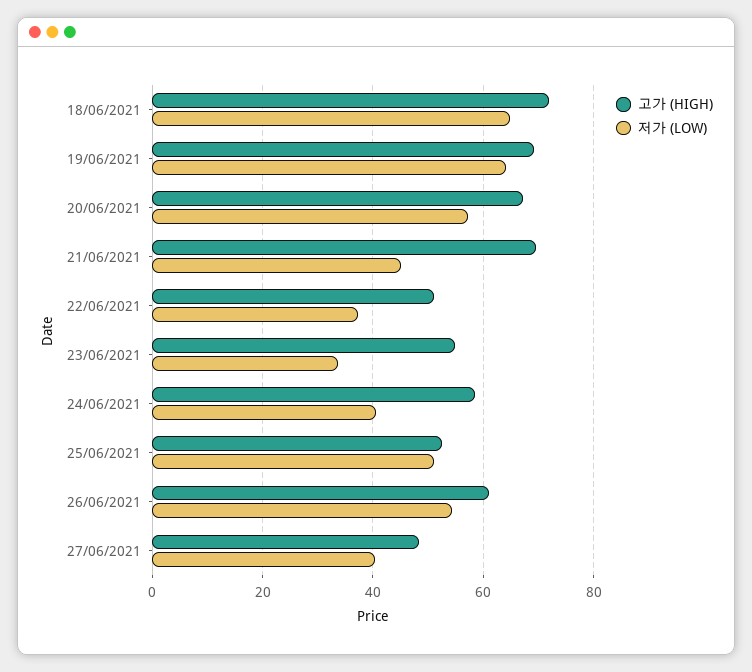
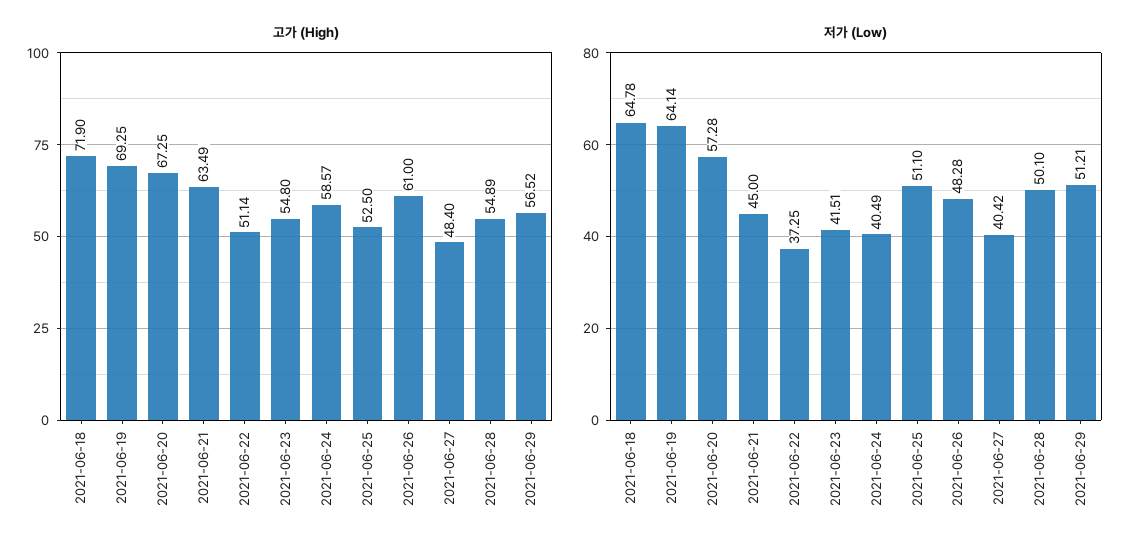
고가 (HIGH), 21/06/2021: 70 -> 63.49
저가 (LOW), 23/06/2021: 34 -> 41.51
저가 (LOW), 26/06/2021: 54 -> 48.28
고가 (HIGH), 2021-06-28: none -> 54.89
고가 (HIGH), 2021-06-29: none -> 56.52
저가 (LOW), 2021-06-28: none -> 50.1
저가 (LOW), 2021-06-29: none -> 51.21

